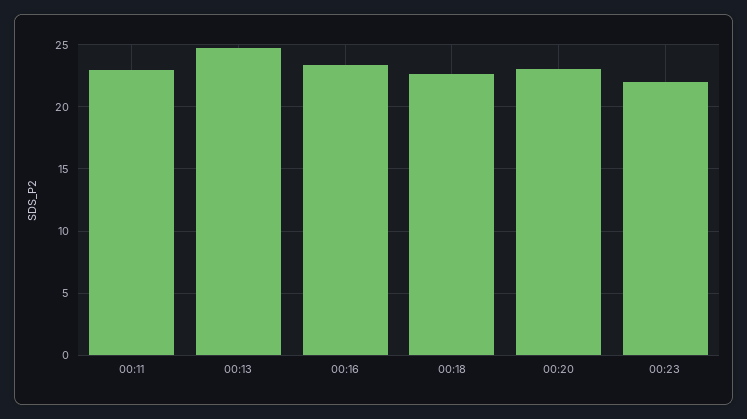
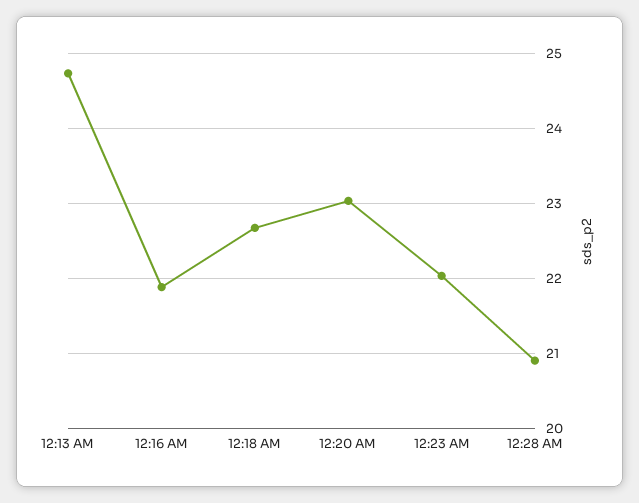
00:11: 23 -> none
00:16: 23.5 -> 21.9
12:28 AM: none -> 20.9

